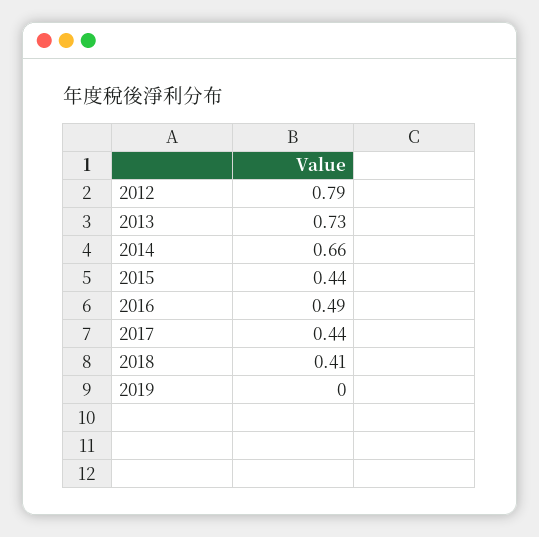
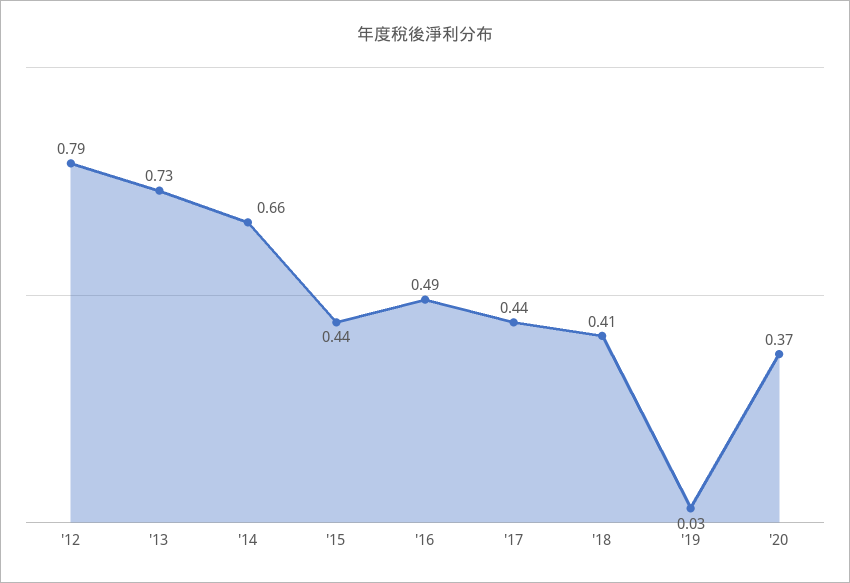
2019: 0 -> 0.03
'20: none -> 0.37

